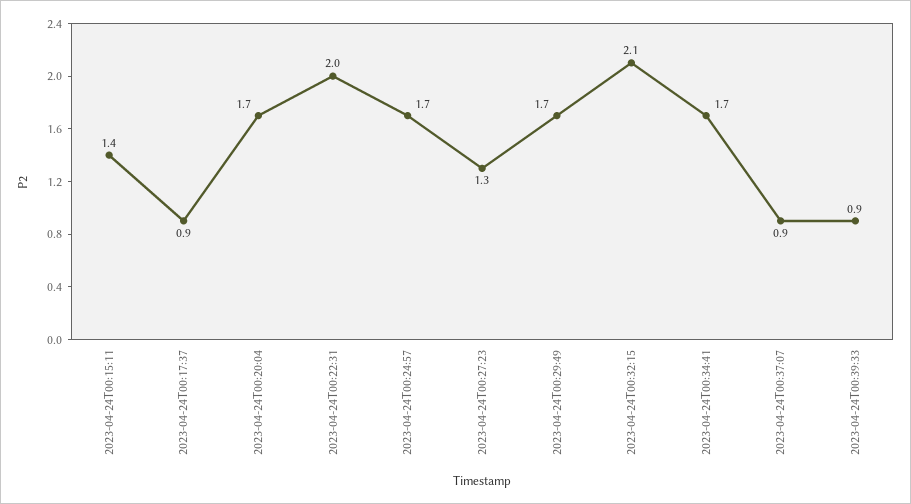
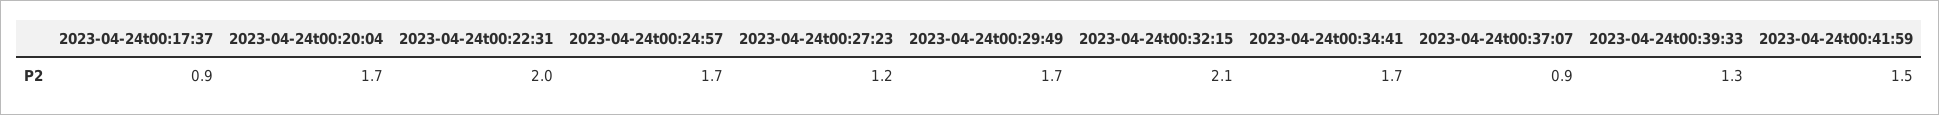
2023-04-24T00:15:11: 1.4 -> none
2023-04-24T00:27:23: 1.3 -> 1.2
2023-04-24T00:39:33: 0.9 -> 1.3
2023-04-24t00:41:59: none -> 1.5

